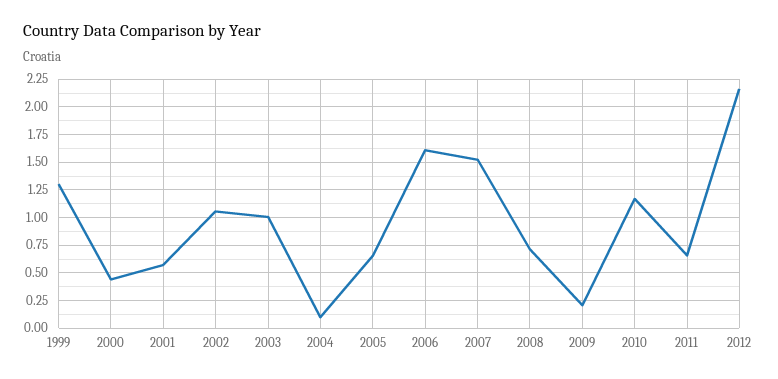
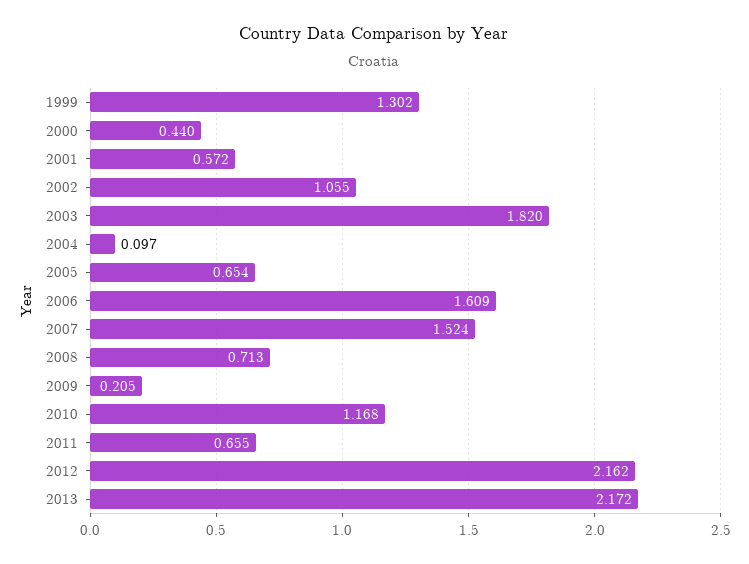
2003: 1 -> 1.82
2013: none -> 2.172

